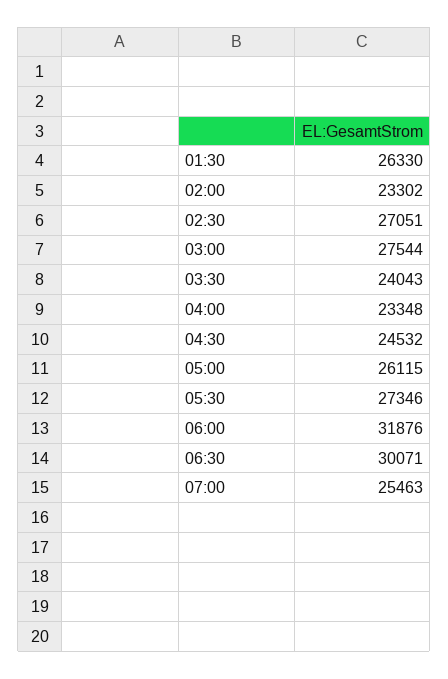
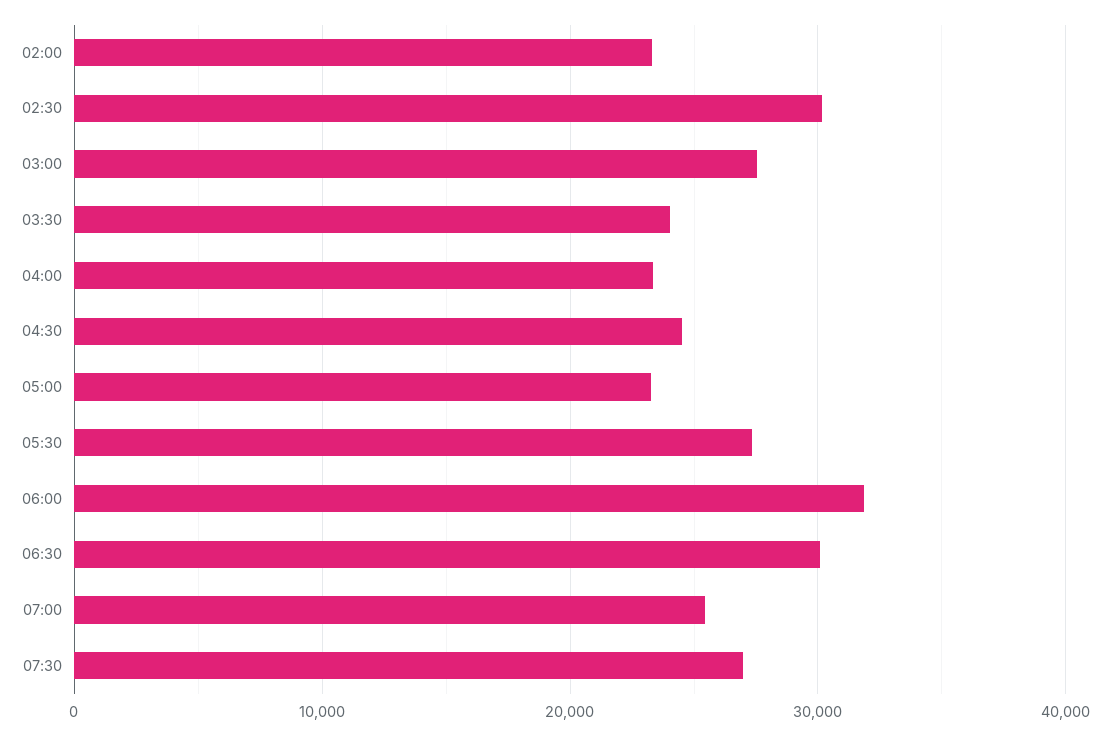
01:30: 26330 -> none
02:30: 27051 -> 30000
05:00: 26115 -> 23000
07:30: none -> 27000

